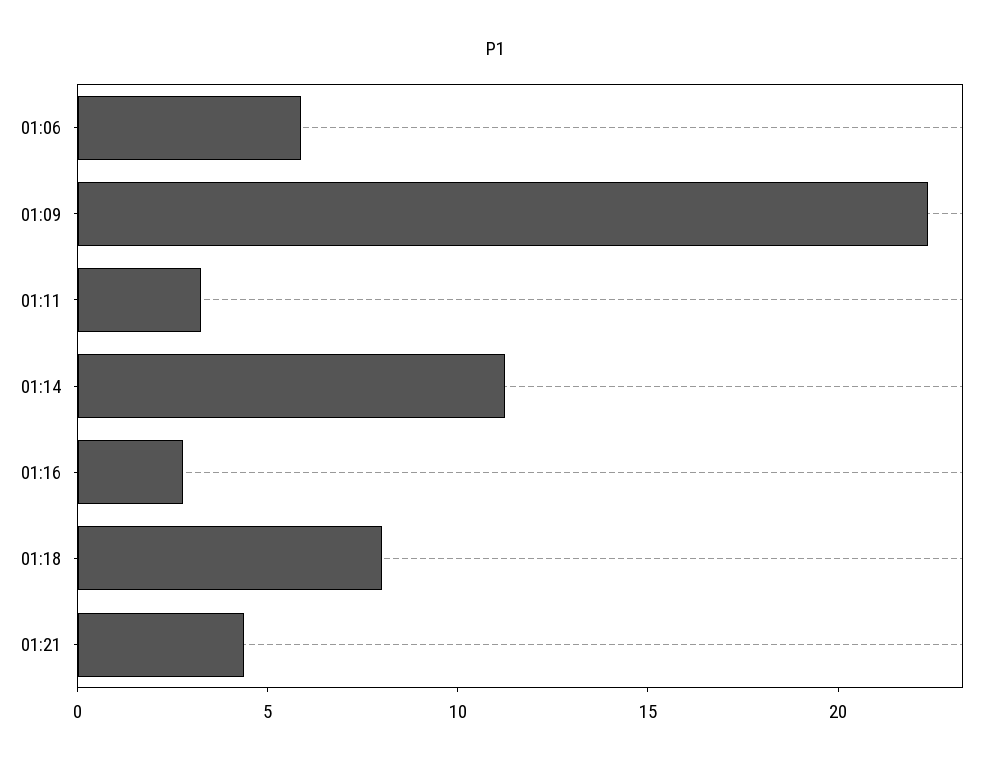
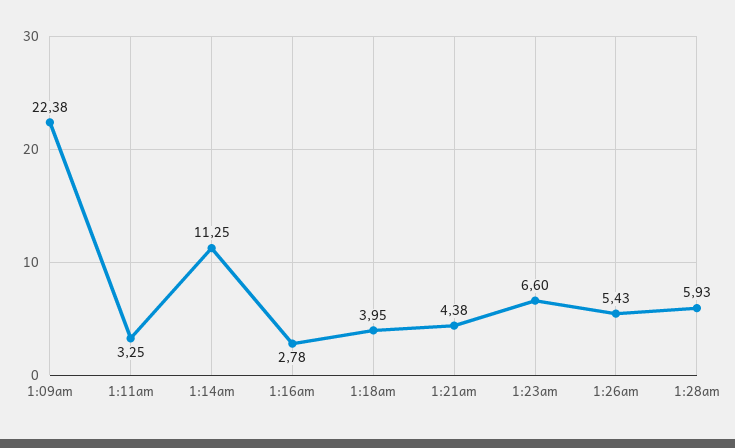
01:06: 6 -> none
01:18: 8 -> 3.95
1:23am: none -> 6.6
1:26am: none -> 5.43
1:28am: none -> 5.93

